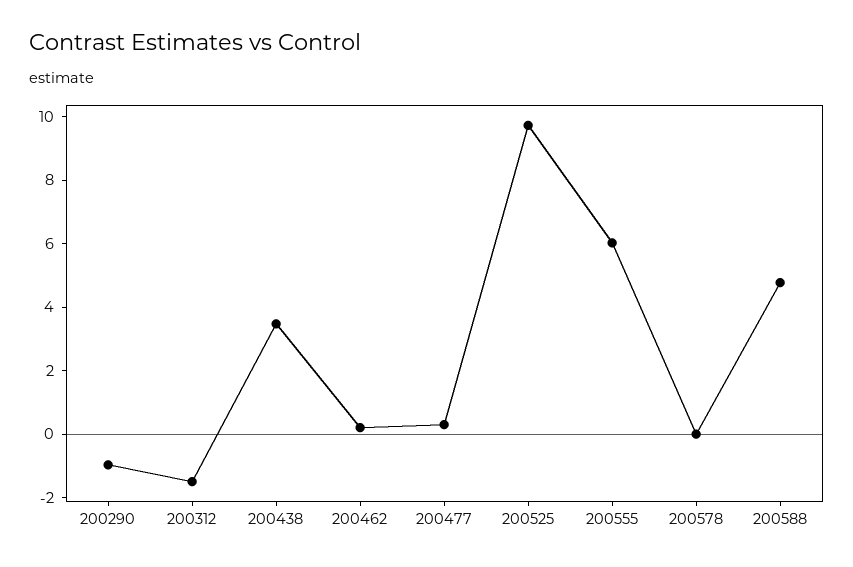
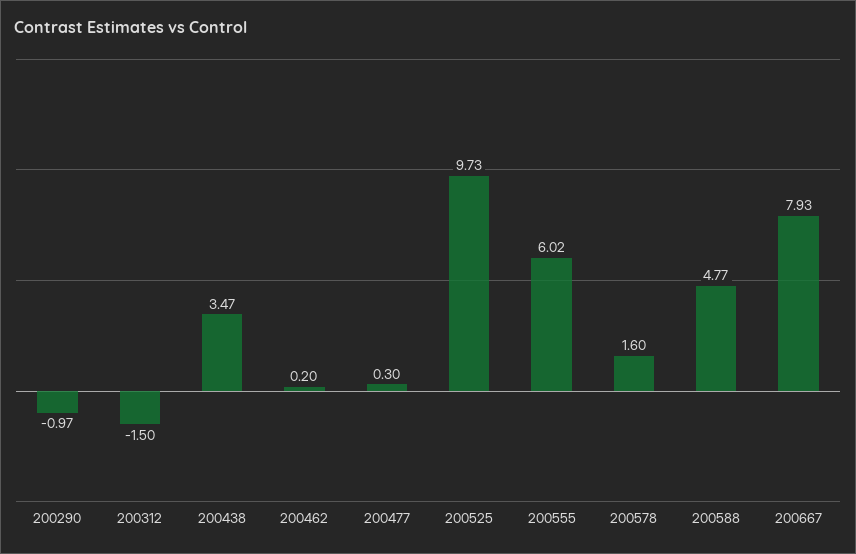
200578: 0 -> 1.6
200667: none -> 7.93

